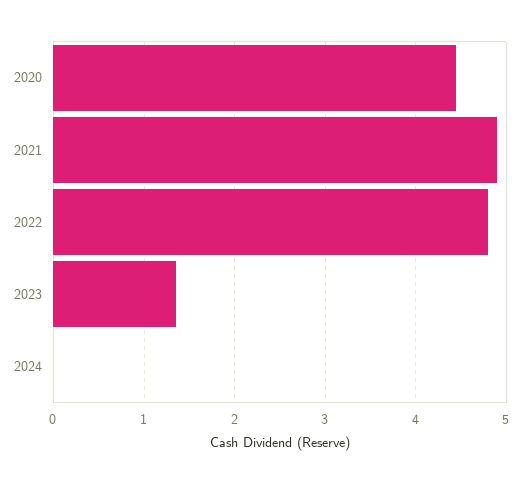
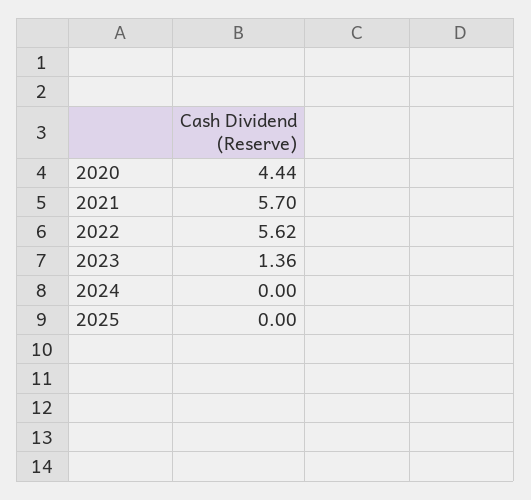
2021: 4.9 -> 5.7
2022: 4.8 -> 5.62
2025: none -> 0

